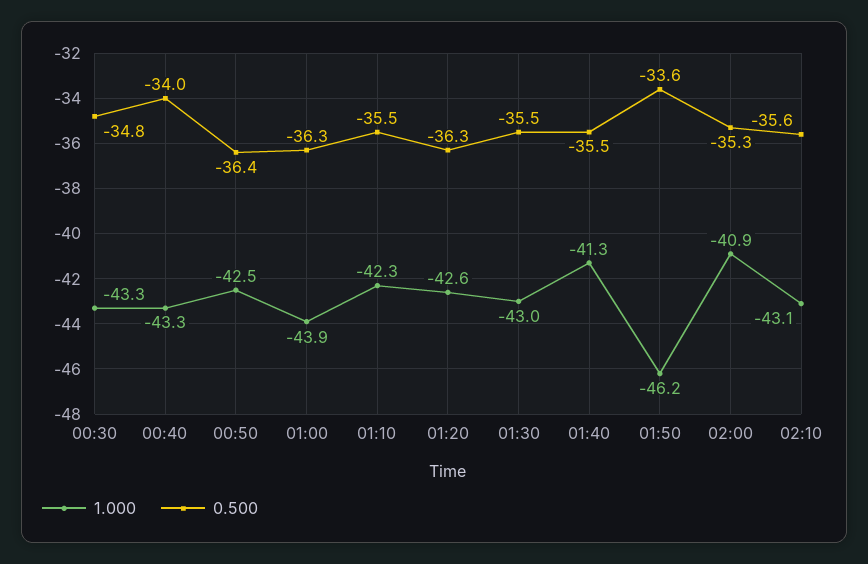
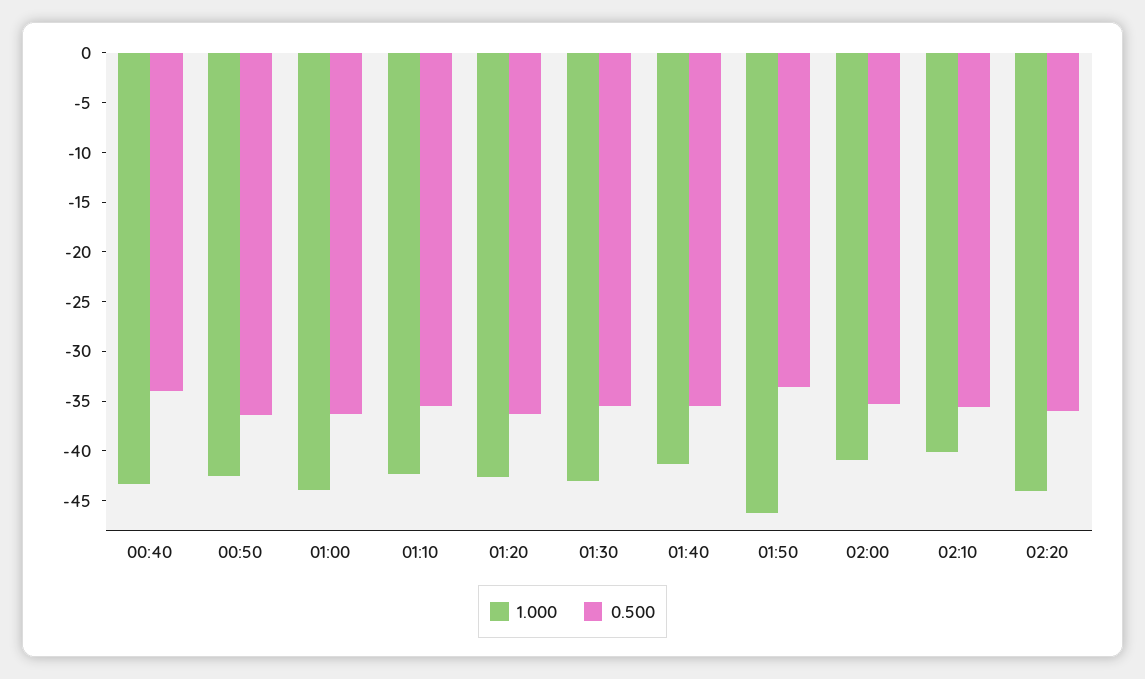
1.000, 00:30: -43.3 -> none
0.500, 00:30: -34.8 -> none
1.000, 02:10: -43.1 -> -40
1.000, 02:20: none -> -44
0.500, 02:20: none -> -36

